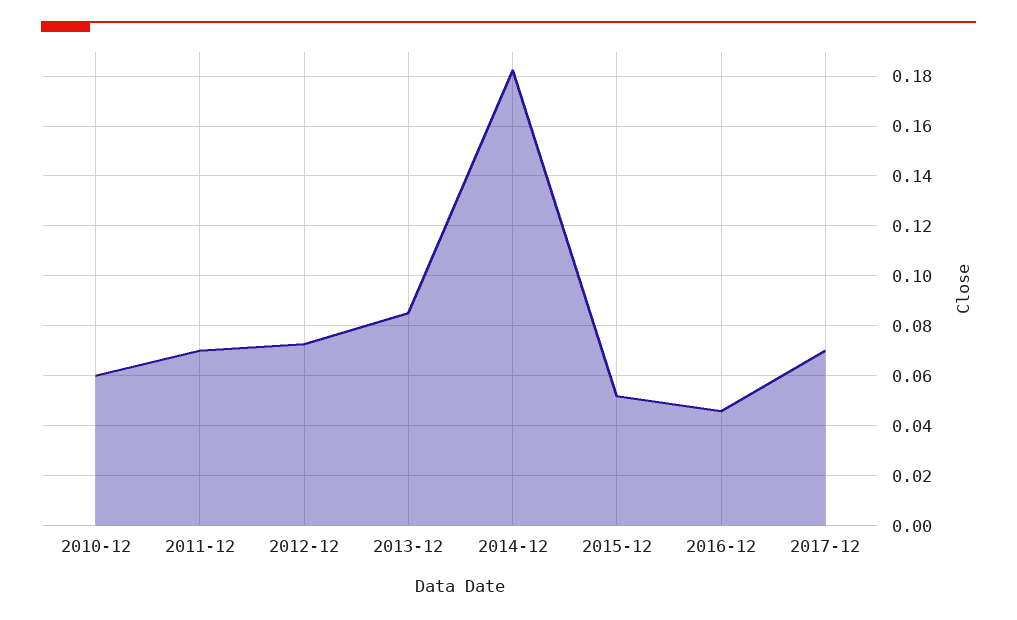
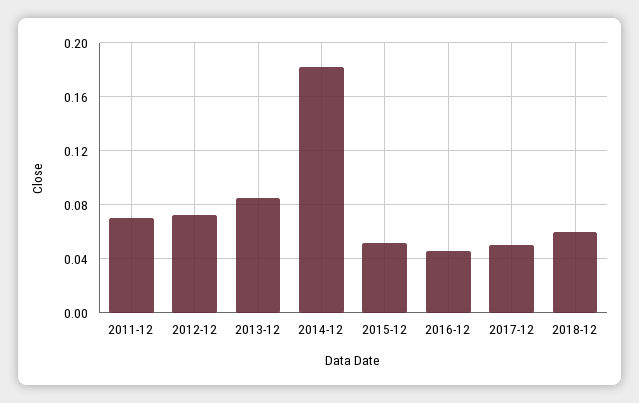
2010-12: 0.06 -> none
2017-12: 0.07 -> 0.05
2018-12: none -> 0.06

